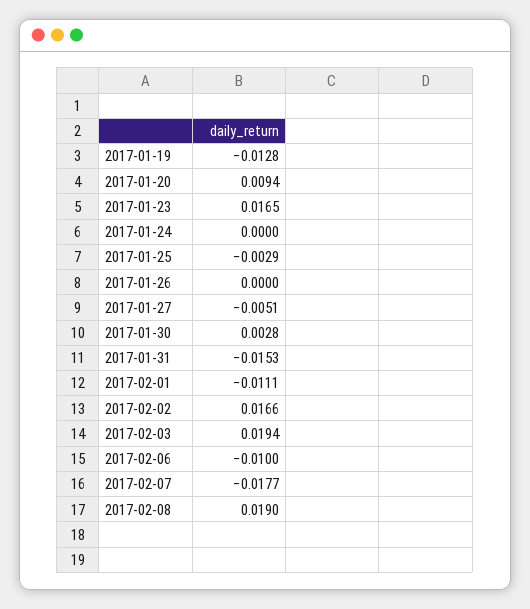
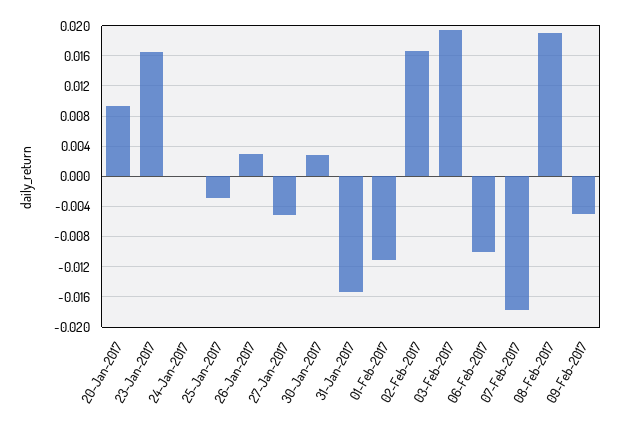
2017-01-19: -0.0128 -> none
2017-01-26: 0 -> 0.003
09-Feb-2017: none -> -0.005

